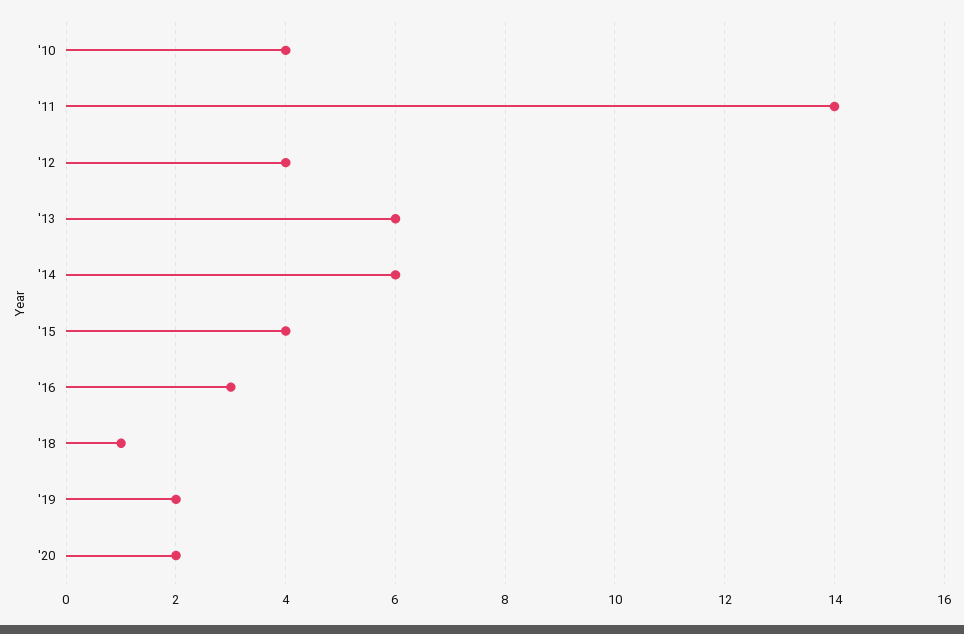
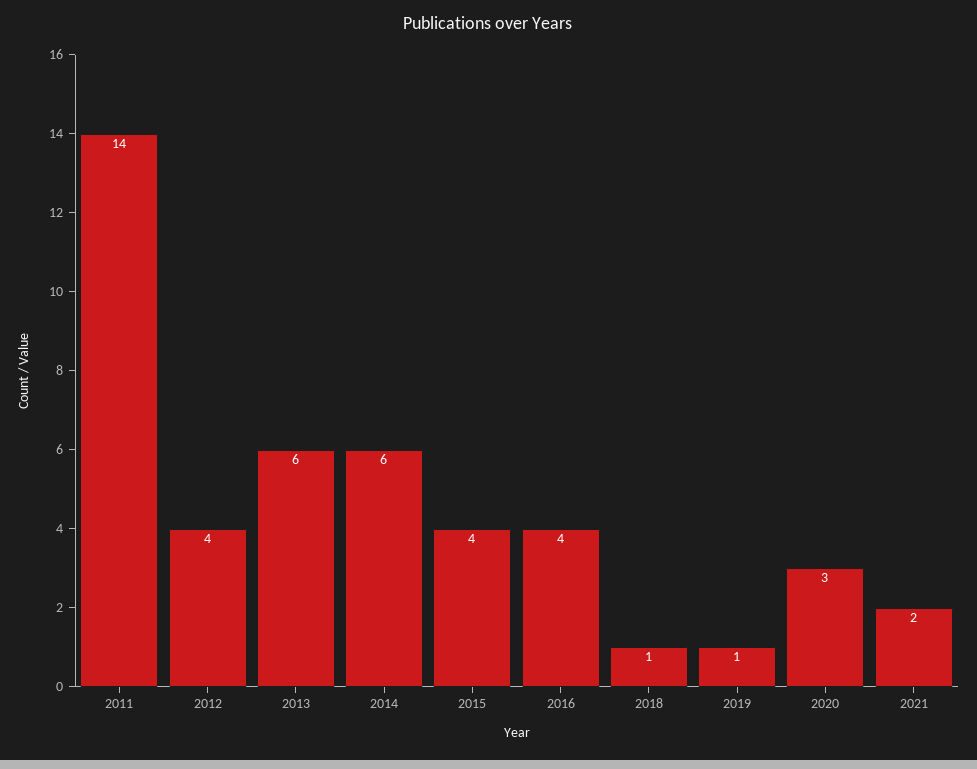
'10: 4 -> none
'16: 3 -> 4
'19: 2 -> 1
'20: 2 -> 3
2021: none -> 2

